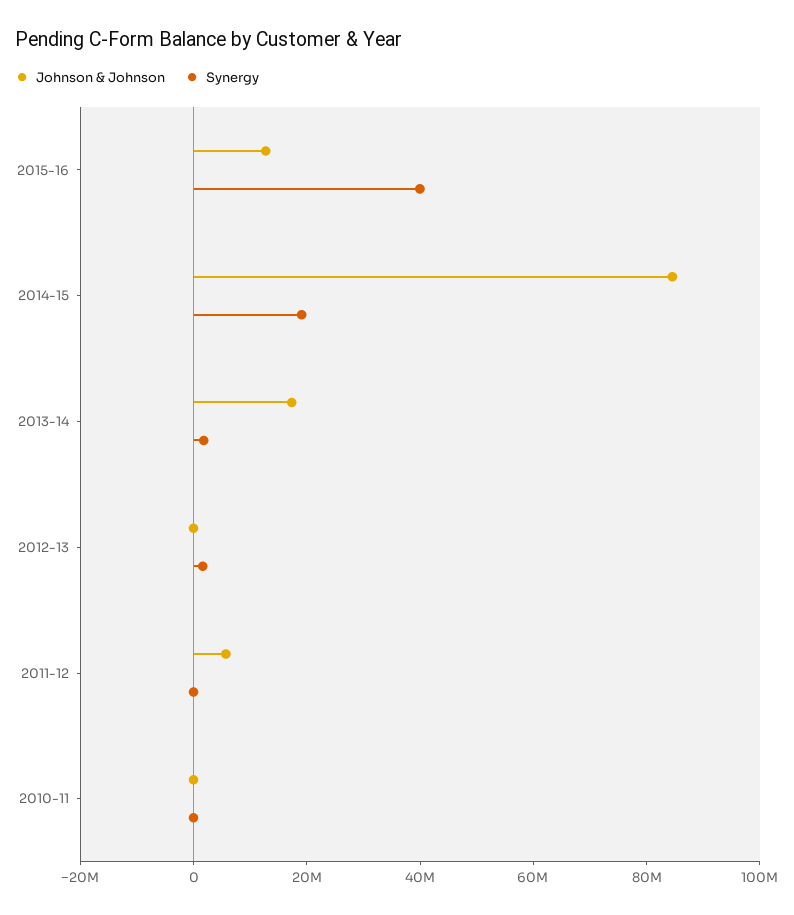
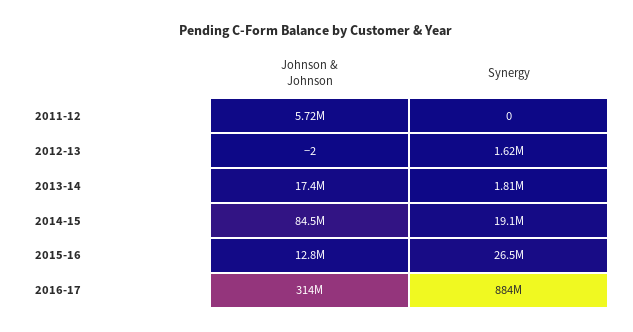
Synergy, 2015-16: 40000000 -> 26500000
Johnson & Johnson, 2010-11: 0 -> none
Synergy, 2010-11: 0 -> none
Johnson & Johnson, 2016-17: none -> 314000000
Synergy, 2016-17: none -> 884000000

